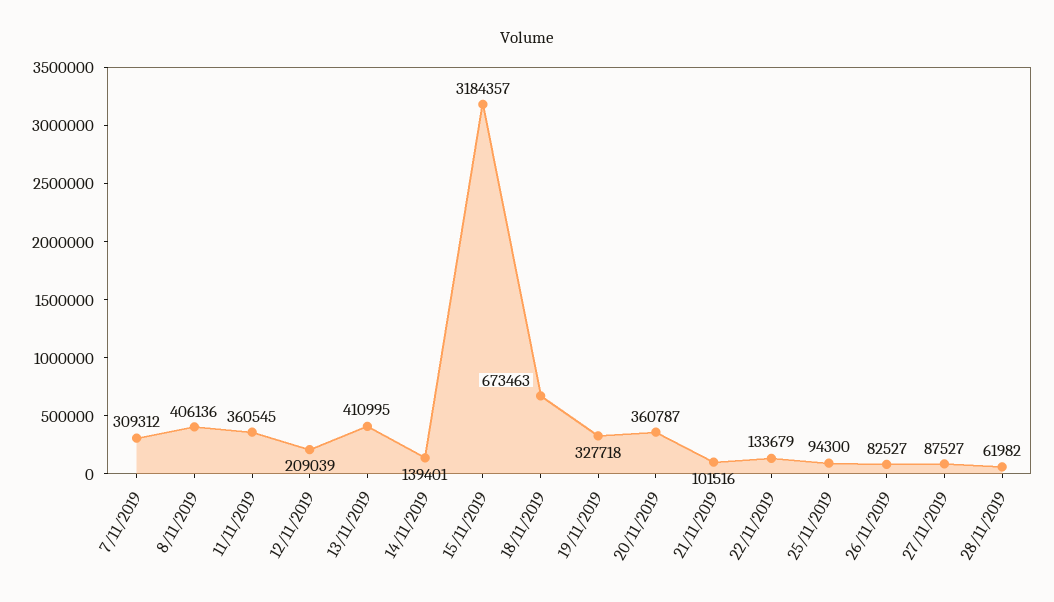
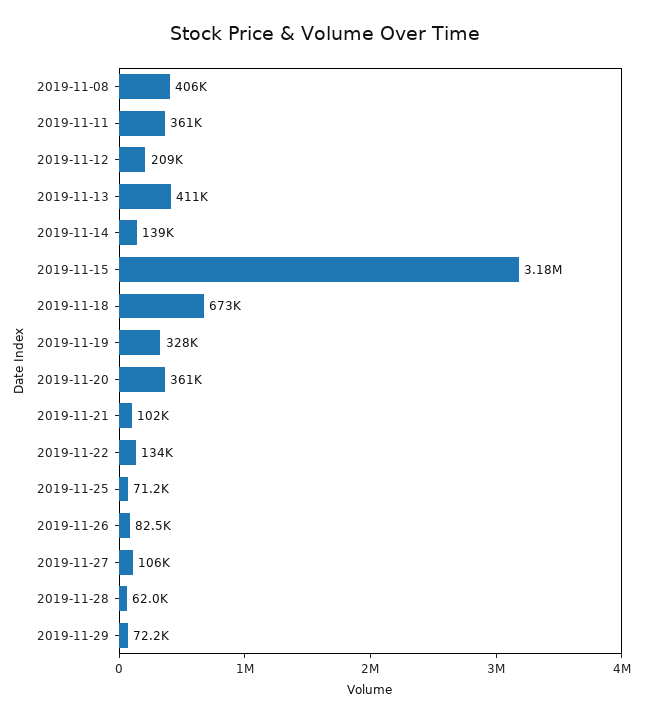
7/11/2019: 309312 -> none
25/11/2019: 94300 -> 71200
27/11/2019: 87527 -> 106000
2019-11-29: none -> 72200

